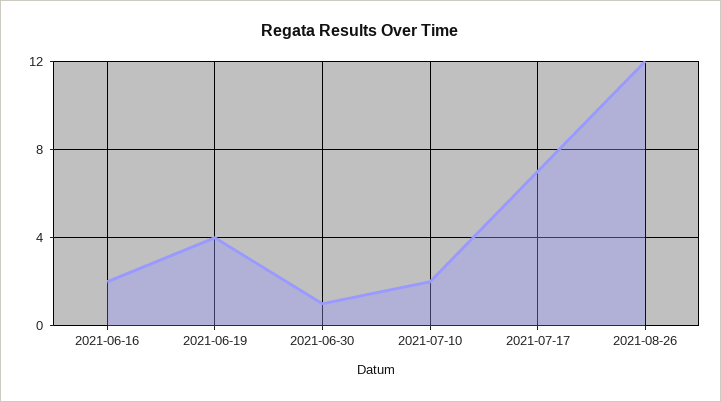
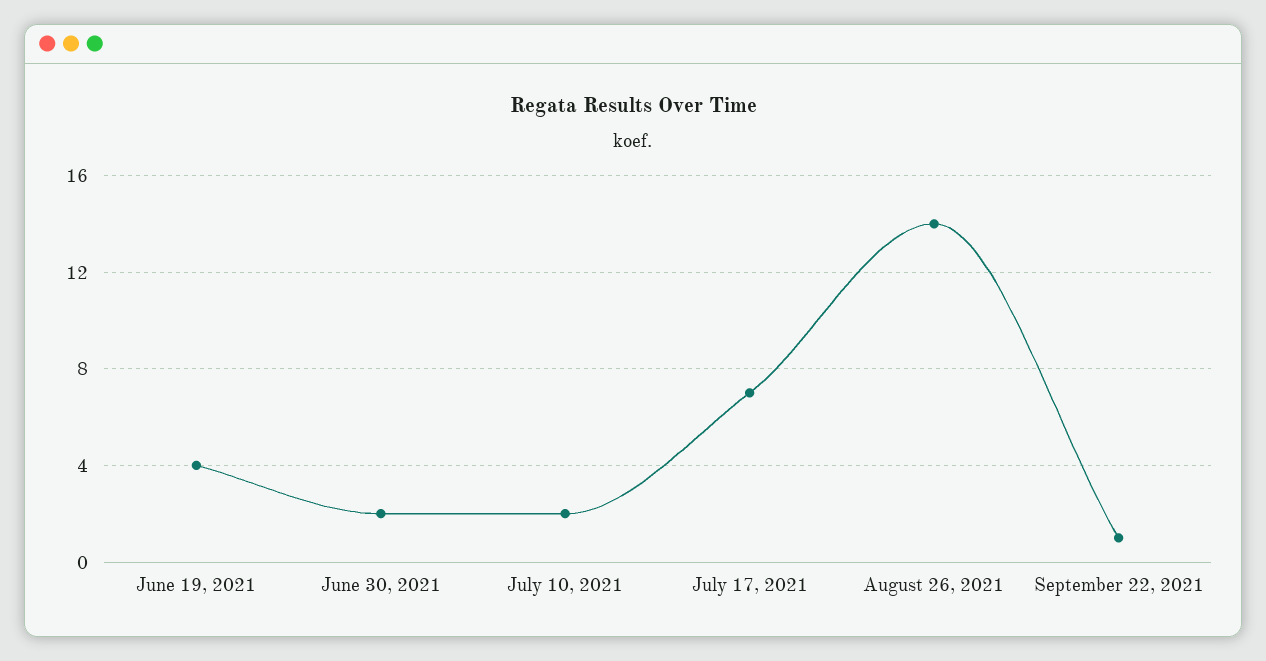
2021-06-16: 2 -> none
2021-06-30: 1 -> 2
2021-08-26: 12 -> 14
September 22, 2021: none -> 1

